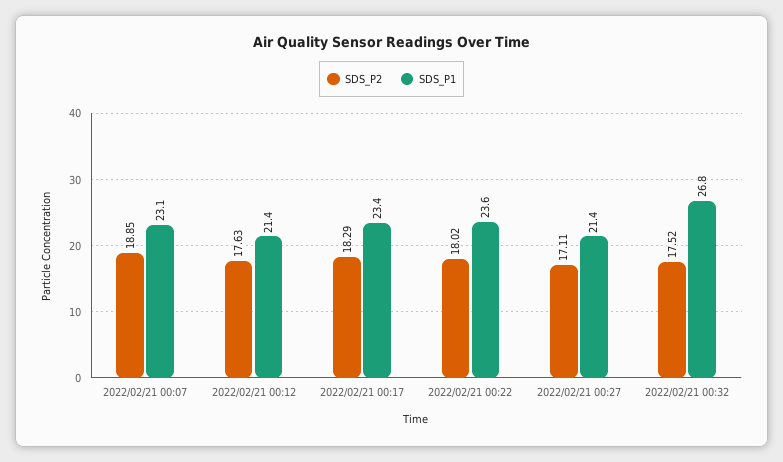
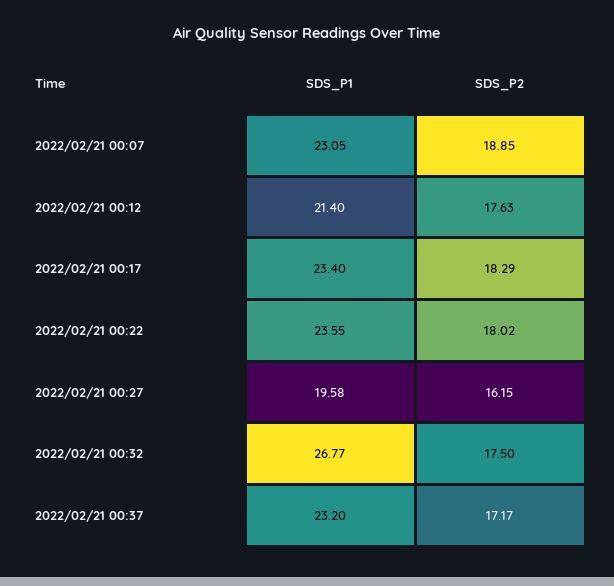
SDS_P2, 2022/02/21 00:27: 17.11 -> 16.15
SDS_P1, 2022/02/21 00:27: 21.4 -> 19.58
SDS_P2, 2022/02/21 00:32: 17.52 -> 17.5
SDS_P1, 2022/02/21 00:37: none -> 23.2
SDS_P2, 2022/02/21 00:37: none -> 17.17

